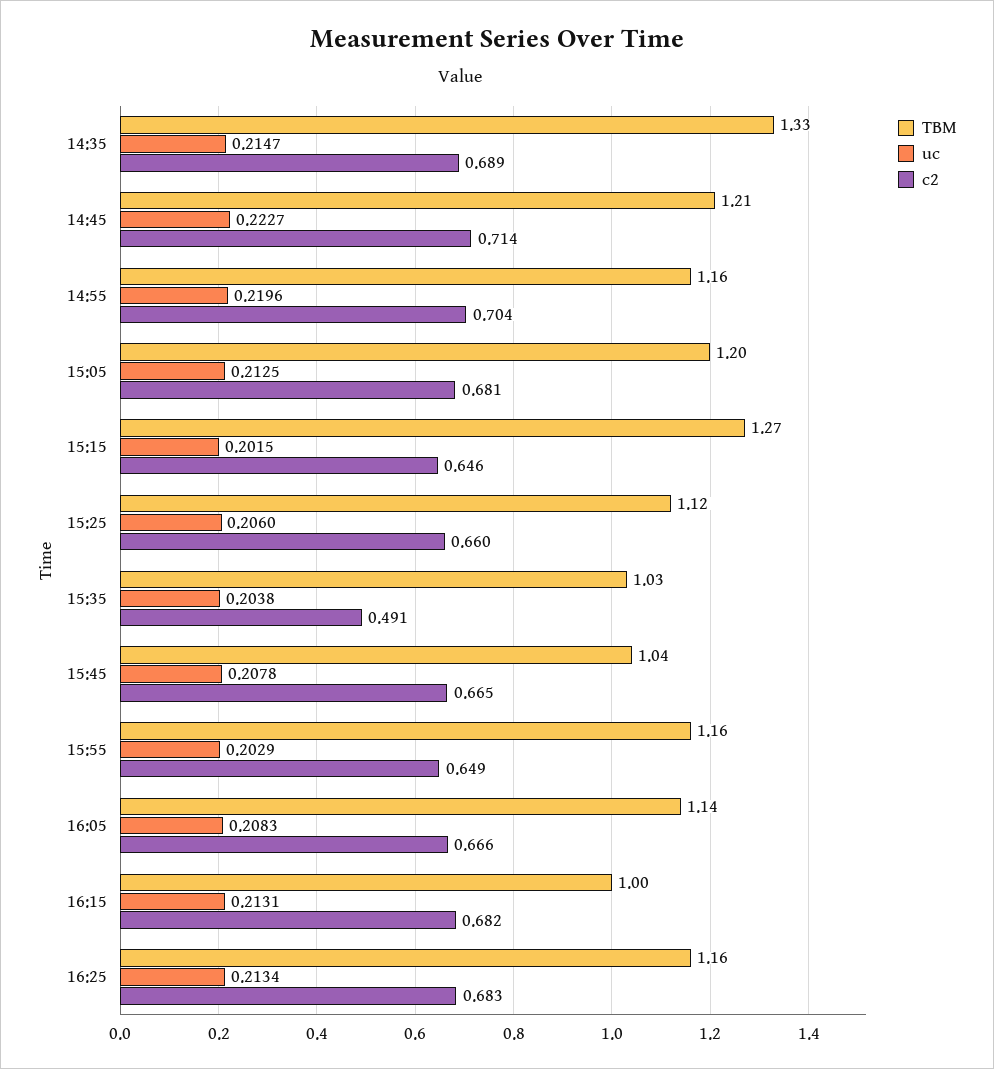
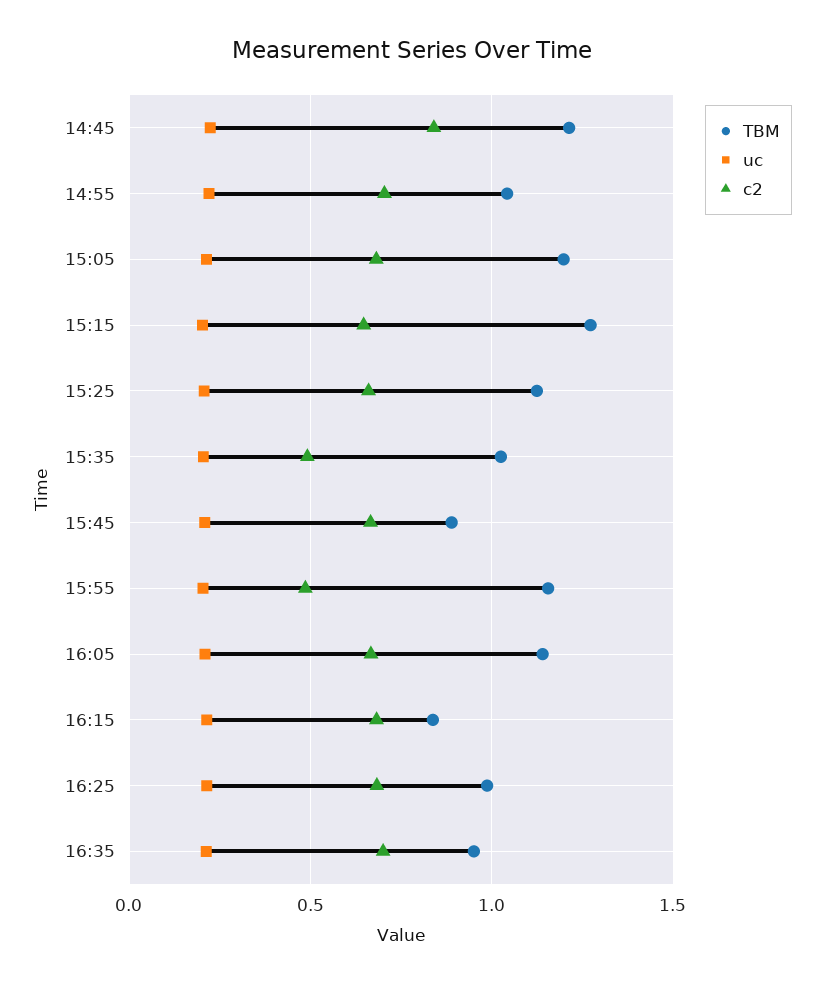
TBM, 14:35: 1.33 -> none
uc, 14:35: 0.2147 -> none
c2, 14:35: 0.689 -> none
c2, 14:45: 0.714 -> 0.85
TBM, 14:55: 1.16 -> 1.05
TBM, 15:45: 1.04 -> 0.9
c2, 15:55: 0.649 -> 0.5
TBM, 16:15: 1 -> 0.85
TBM, 16:25: 1.16 -> 1
TBM, 16:35: none -> 0.95
uc, 16:35: none -> 0.2
c2, 16:35: none -> 0.7

